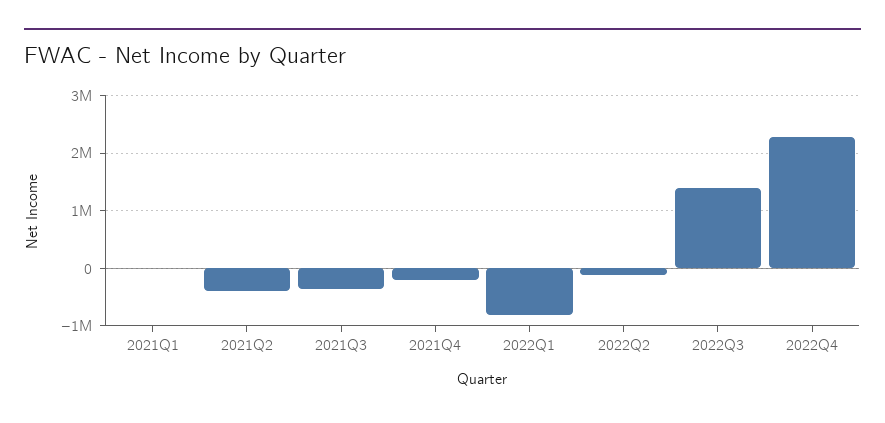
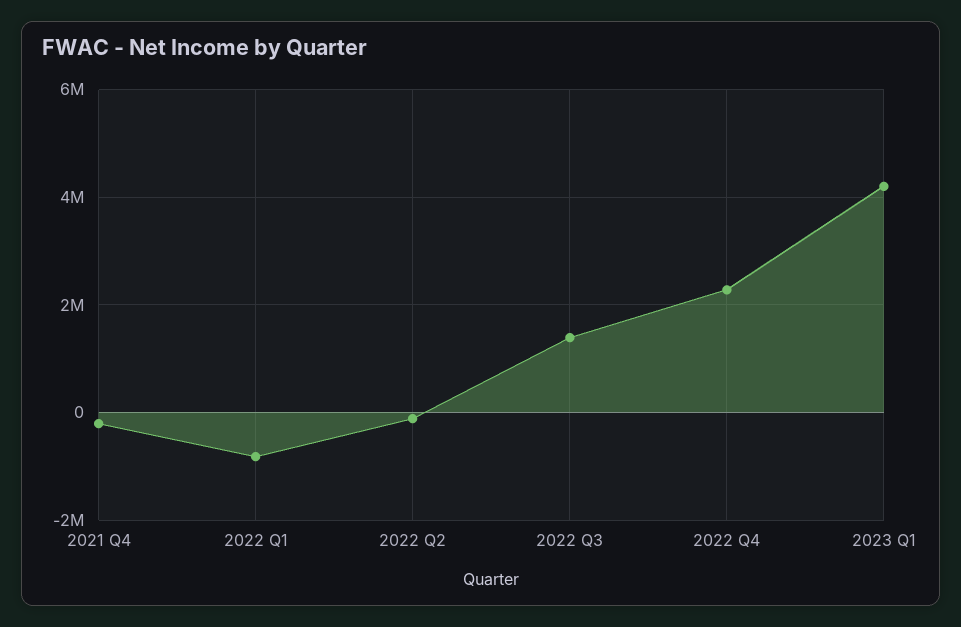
2021Q1: 0 -> none
2021Q2: -400000 -> none
2021Q3: -400000 -> none
2023 Q1: none -> 4200000

